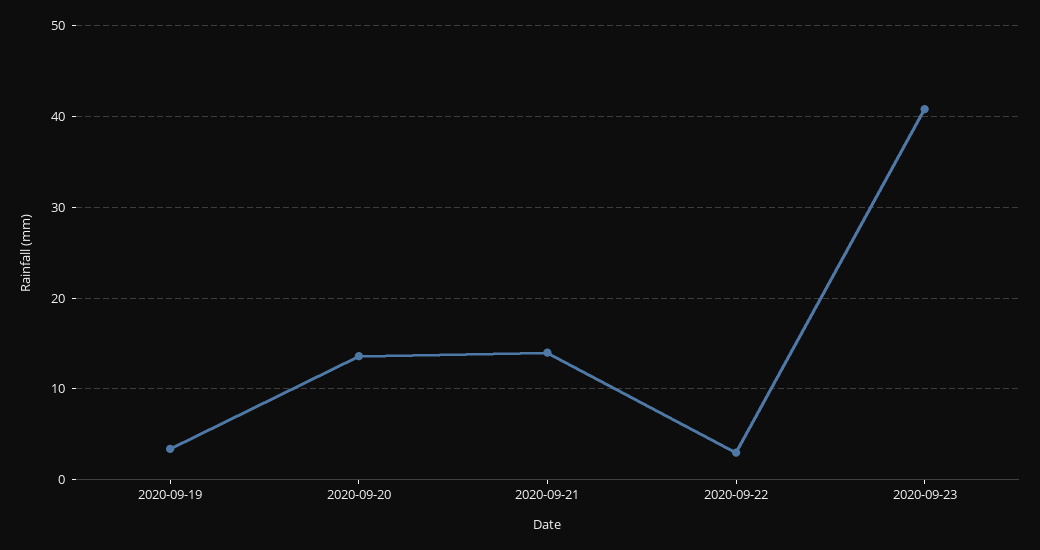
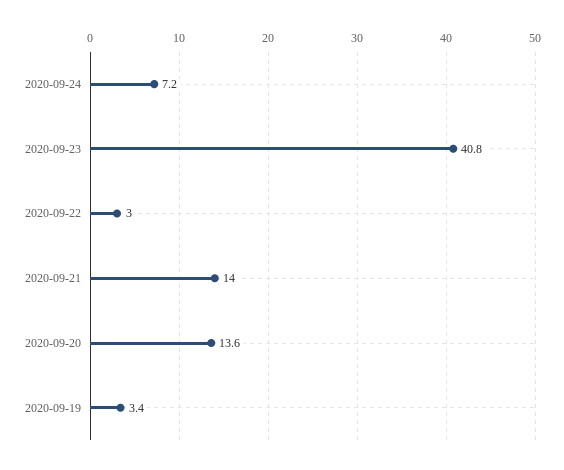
2020-09-24: none -> 7.2

